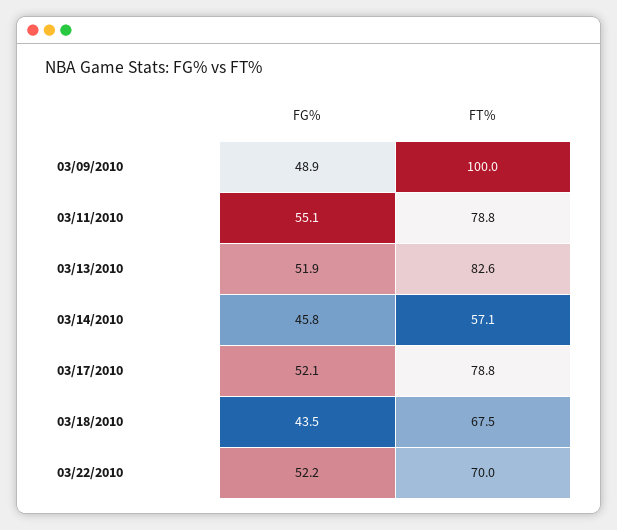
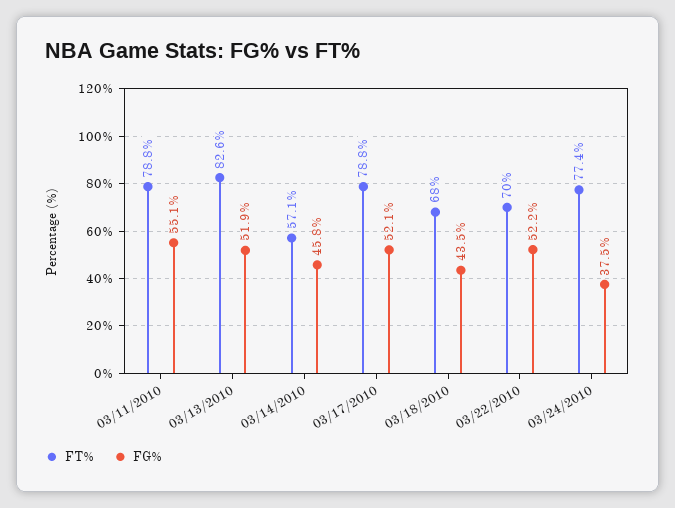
FG%, 03/09/2010: 48.9 -> none
FT%, 03/09/2010: 100 -> none
FT%, 03/18/2010: 67.5 -> 68
FT%, 03/24/2010: none -> 77.4
FG%, 03/24/2010: none -> 37.5

